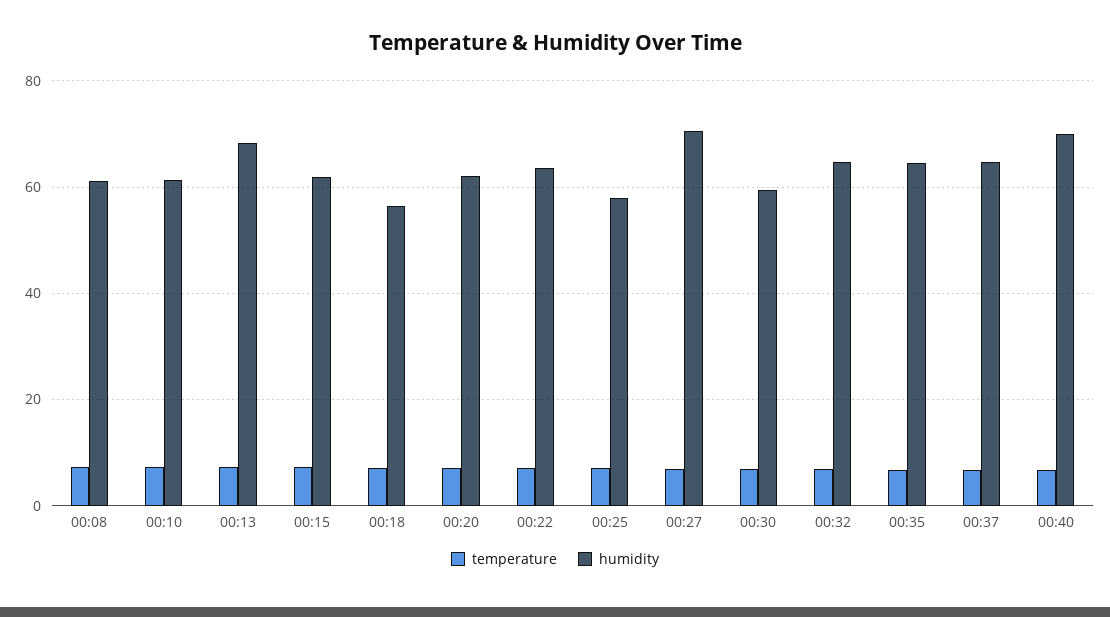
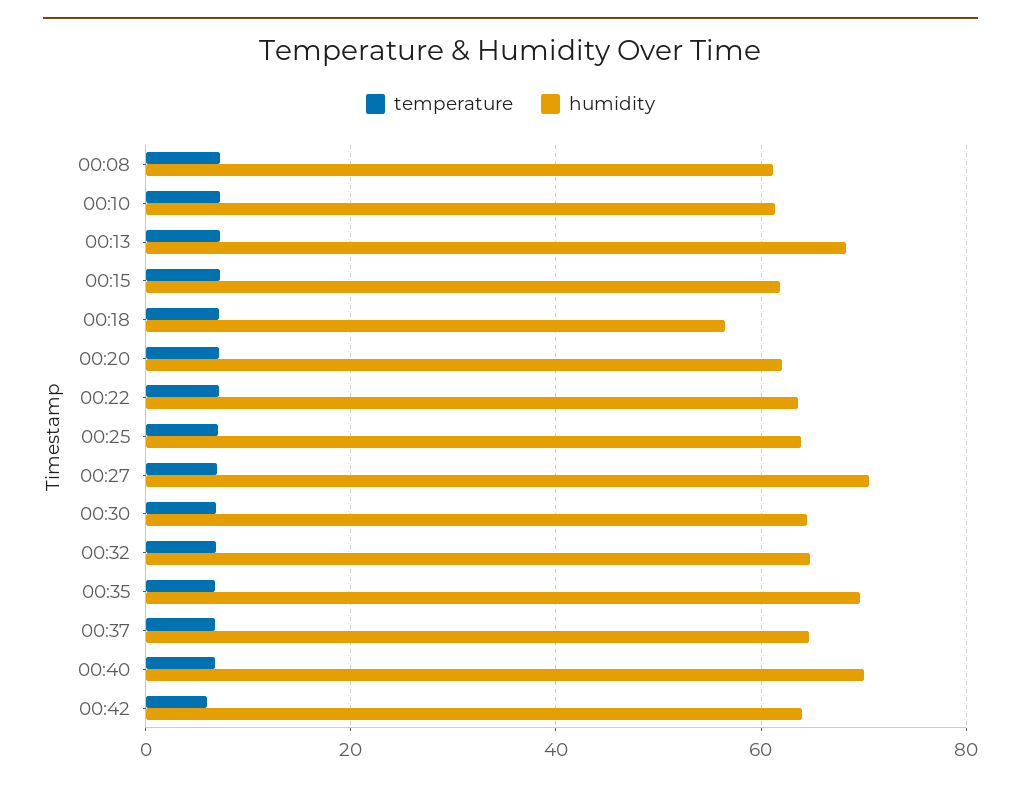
humidity, 00:25: 58 -> 64
humidity, 00:30: 60 -> 64
humidity, 00:35: 64 -> 70
temperature, 00:42: none -> 6
humidity, 00:42: none -> 64

